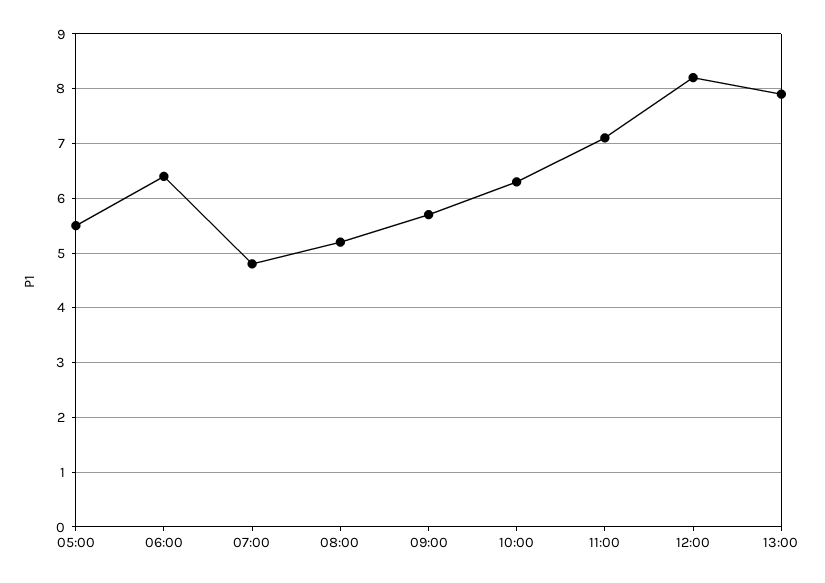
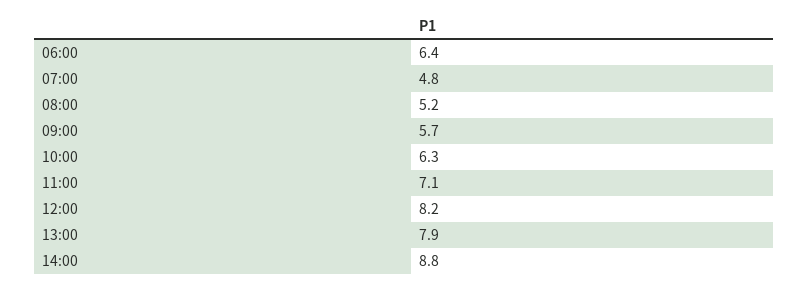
05:00: 5.5 -> none
14:00: none -> 8.8

